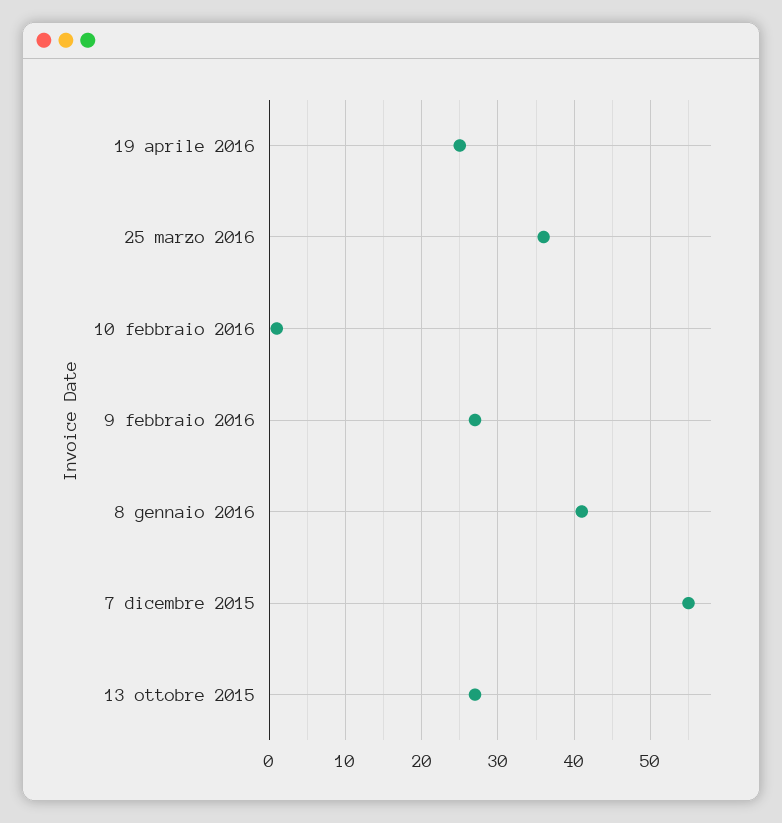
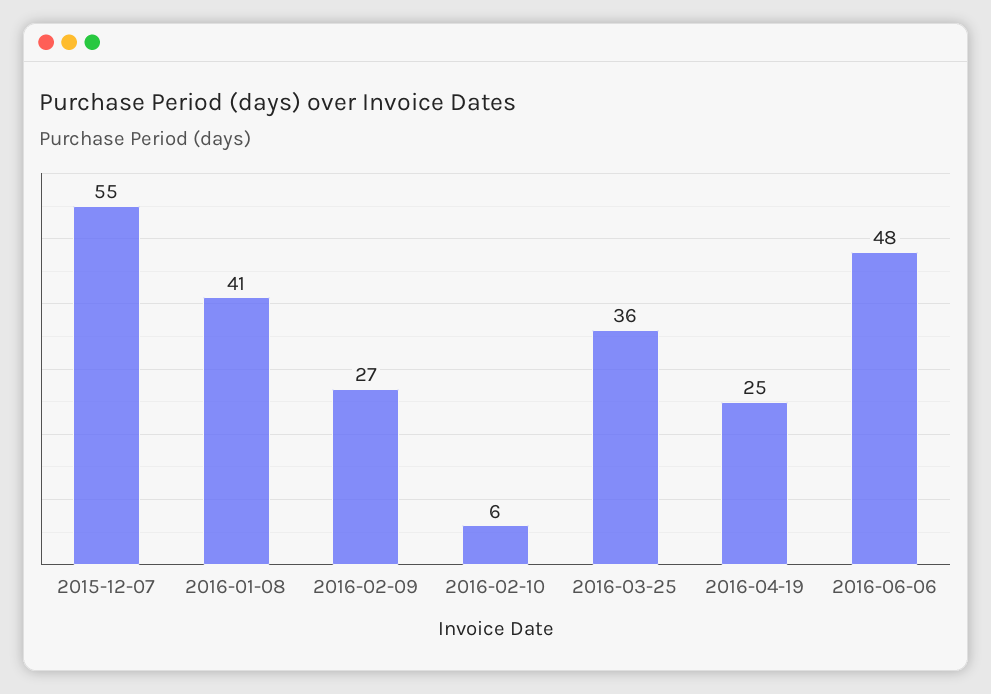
10 febbraio 2016: 1 -> 6
13 ottobre 2015: 27 -> none
2016-06-06: none -> 48

